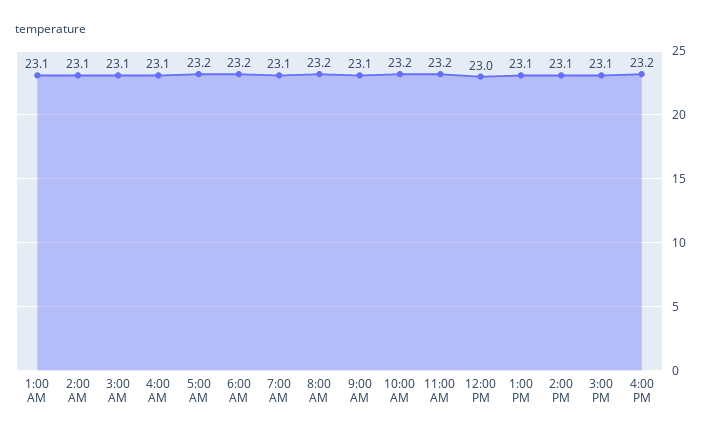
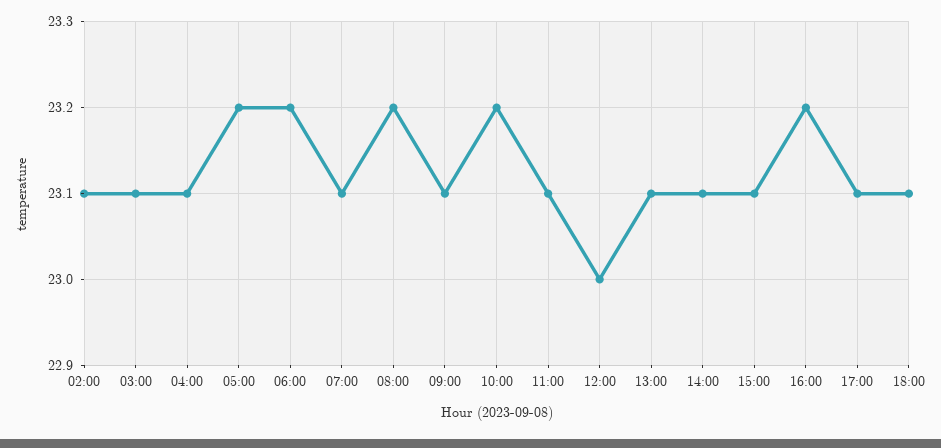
1:00 AM: 23.1 -> none
11:00 AM: 23.2 -> 23.1
17:00: none -> 23.1
18:00: none -> 23.1

